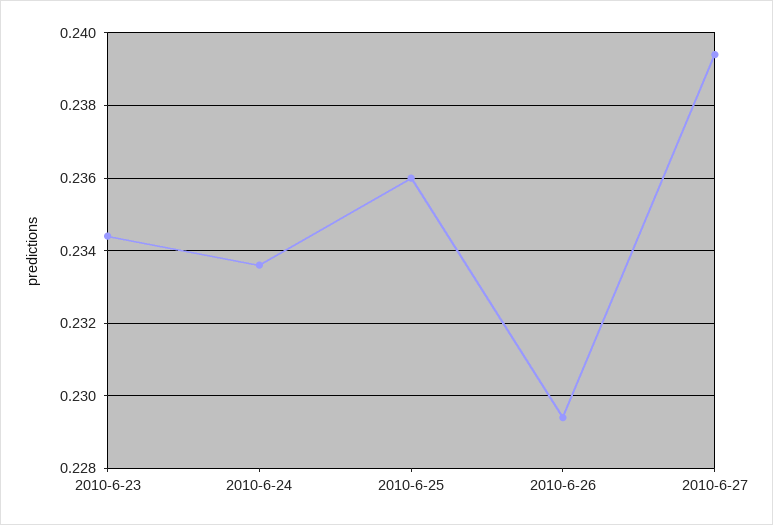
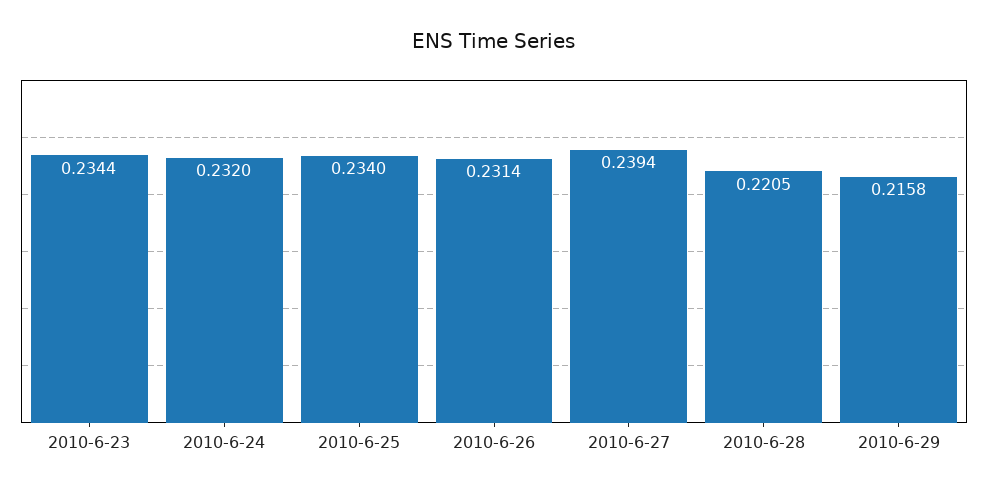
2010-6-24: 0.2335 -> 0.232
2010-6-25: 0.236 -> 0.234
2010-6-26: 0.2295 -> 0.2314
2010-6-28: none -> 0.2205
2010-6-29: none -> 0.2158

